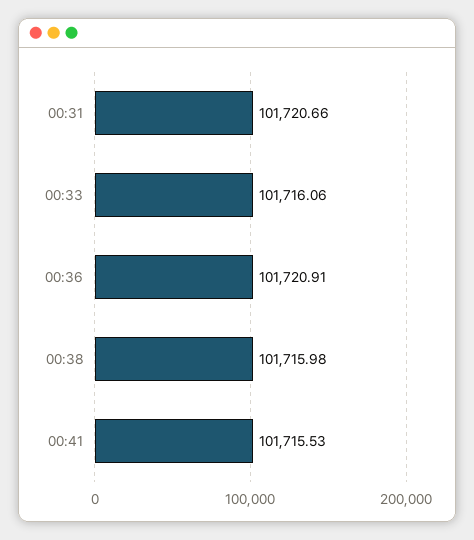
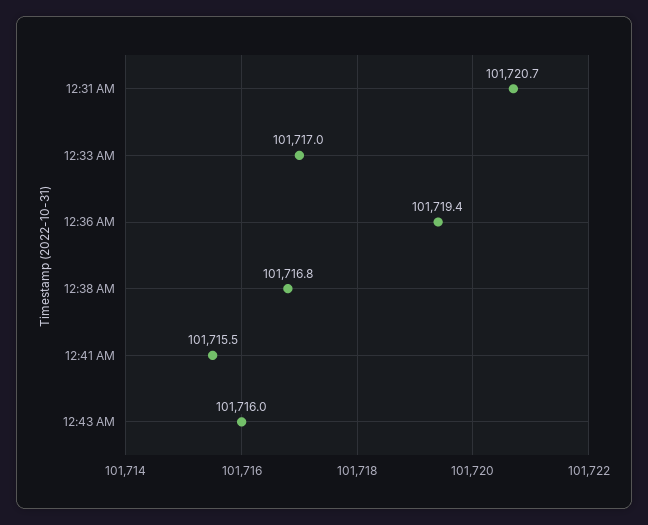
00:33: 101716.06 -> 101717
00:36: 101720.91 -> 101719.4
00:38: 101715.98 -> 101716.8
12:43 AM: none -> 101716

